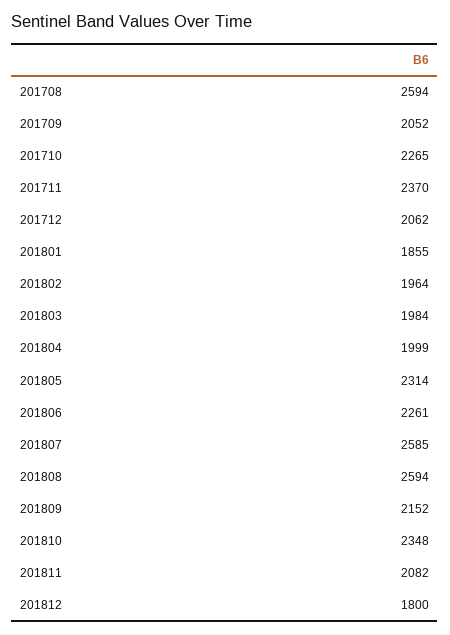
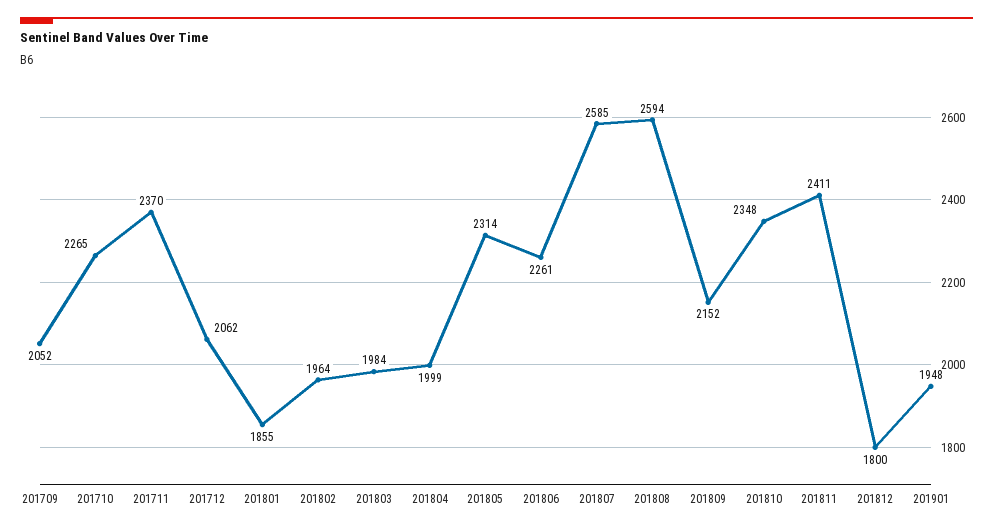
201708: 2594 -> none
201811: 2082 -> 2411
201901: none -> 1948

